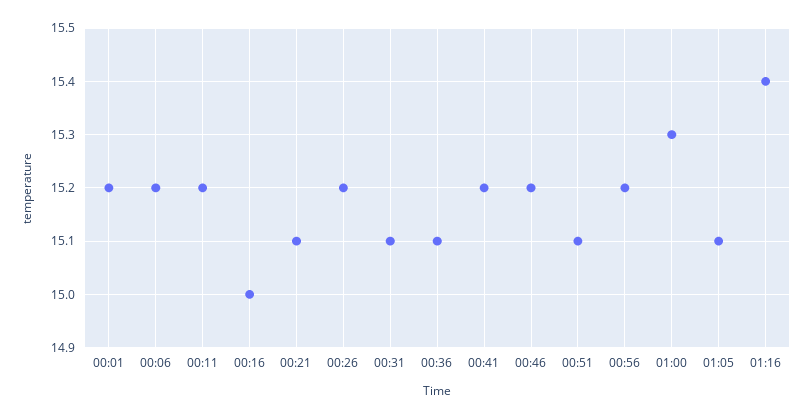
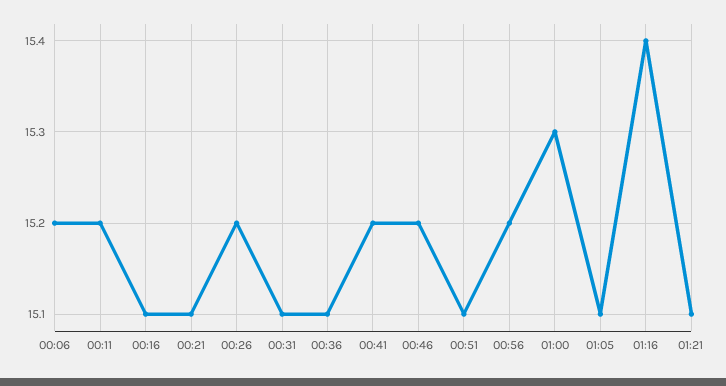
00:01: 15.2 -> none
00:16: 15 -> 15.1
01:21: none -> 15.1

